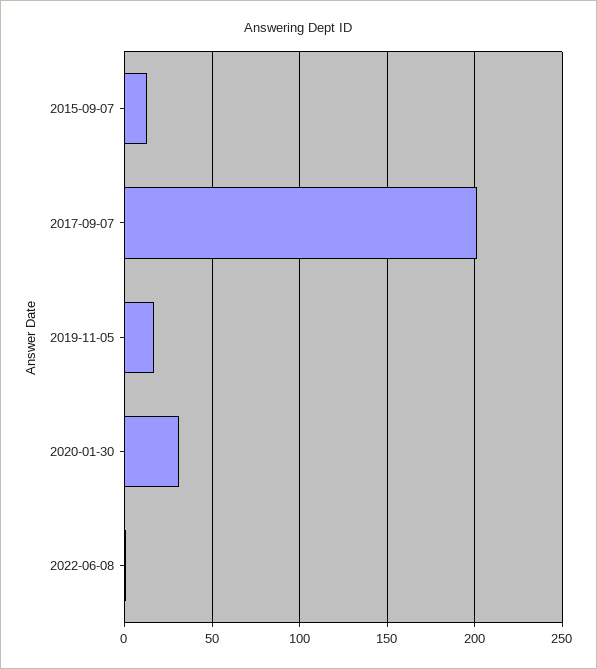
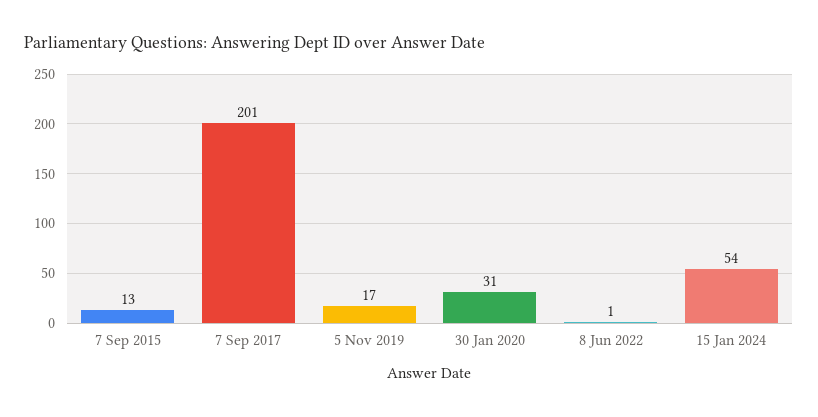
15 Jan 2024: none -> 54

